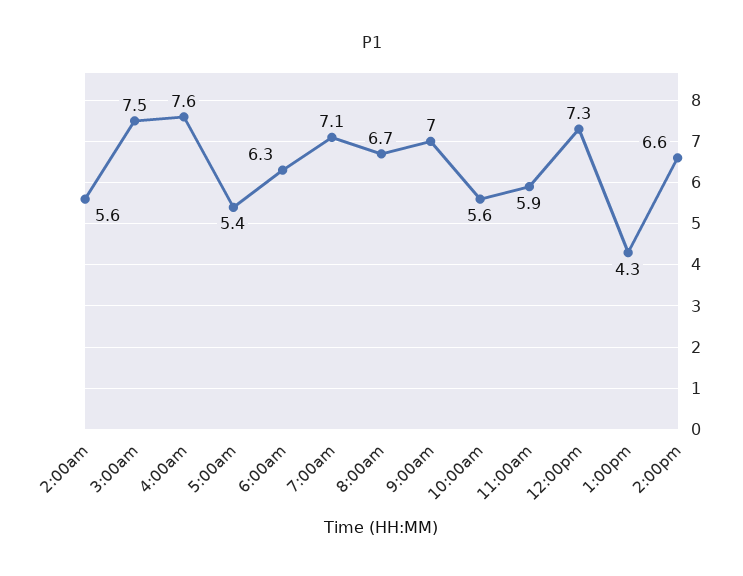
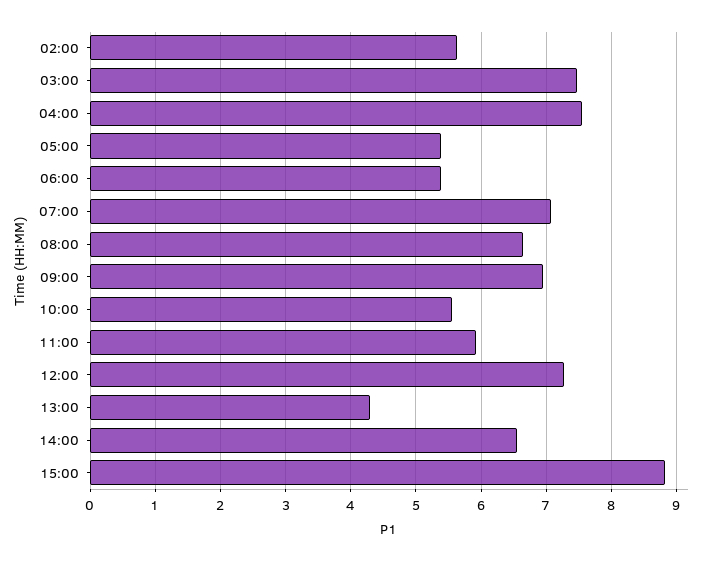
6:00am: 6.3 -> 5.4
15:00: none -> 8.8

